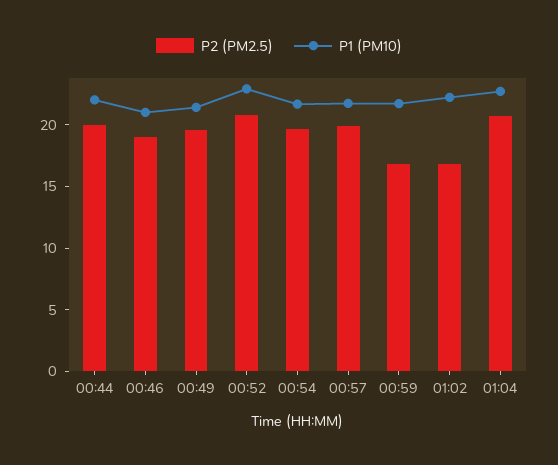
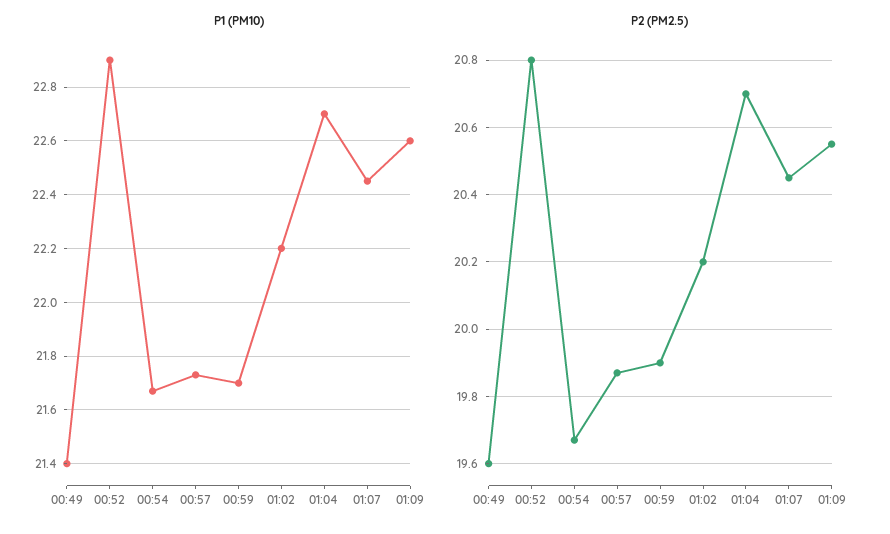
P2 (PM2.5), 00:44: 20 -> none
P1 (PM10), 00:44: 22 -> none
P2 (PM2.5), 00:46: 19 -> none
P1 (PM10), 00:46: 21 -> none
P2 (PM2.5), 00:59: 17 -> 19.9
P2 (PM2.5), 01:02: 17 -> 20.2
P1 (PM10), 01:07: none -> 22.45
P1 (PM10), 01:09: none -> 22.6
P2 (PM2.5), 01:07: none -> 20.45
P2 (PM2.5), 01:09: none -> 20.55

